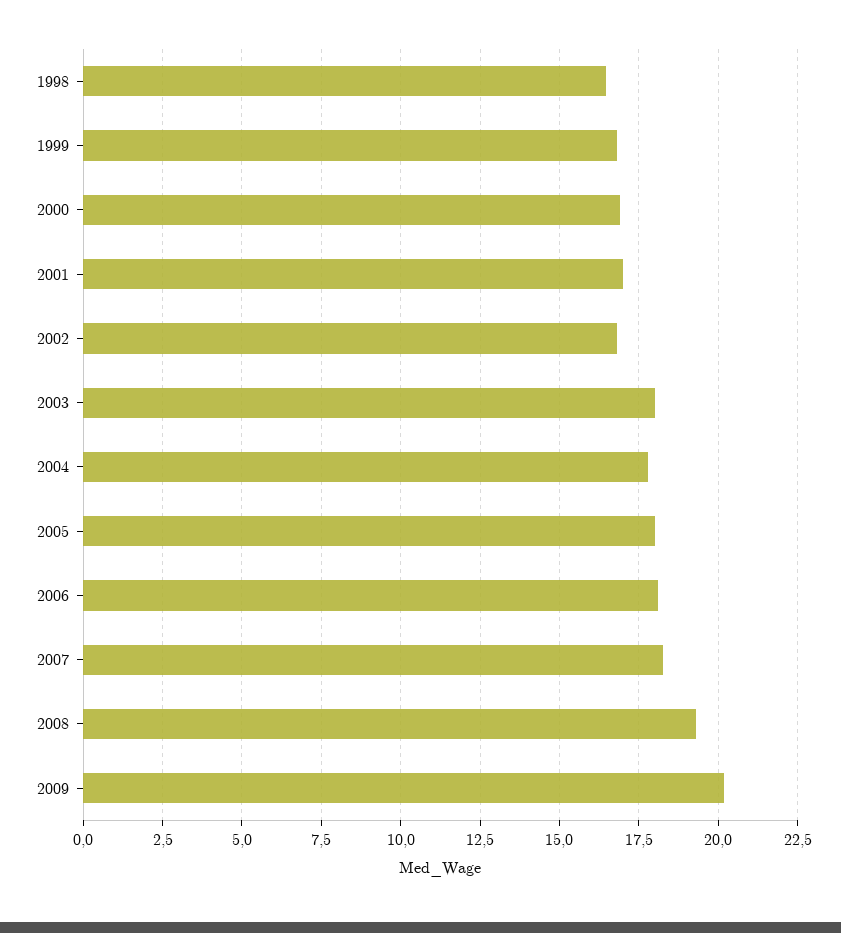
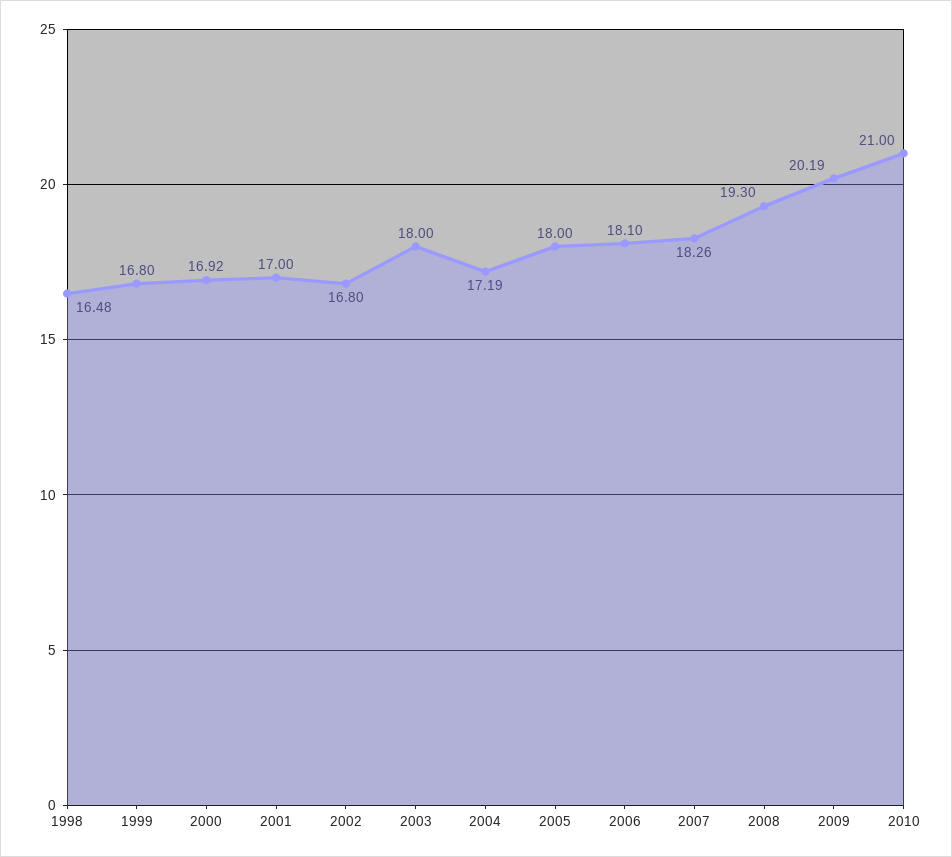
2004: 17.75 -> 17.19
2010: none -> 21

